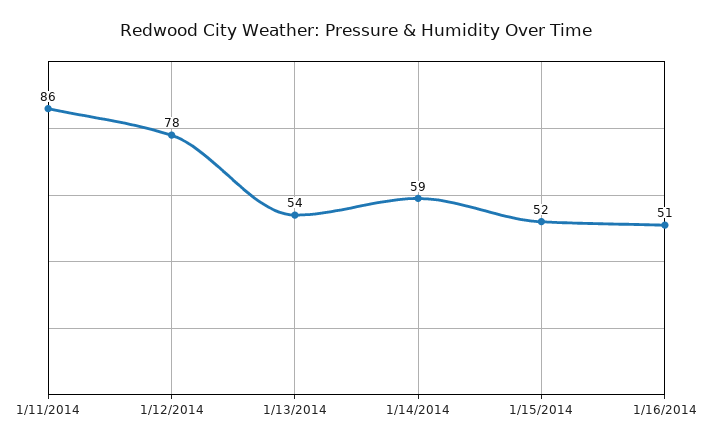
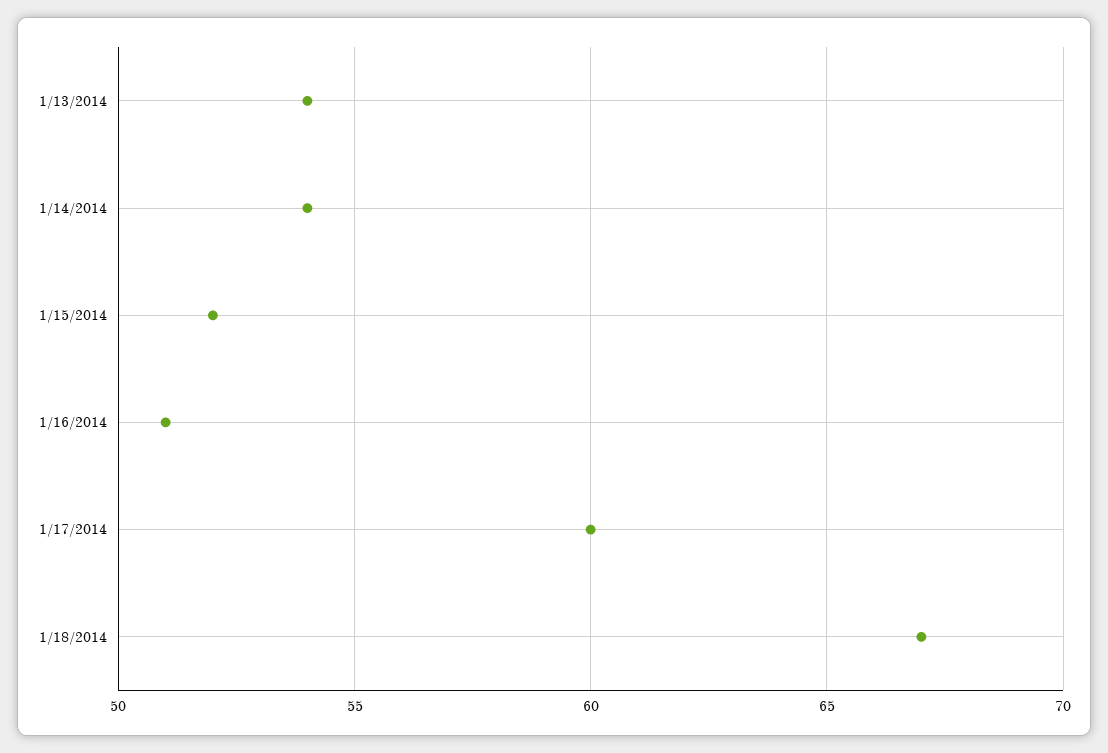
1/11/2014: 86 -> none
1/12/2014: 78 -> none
1/14/2014: 59 -> 54
1/17/2014: none -> 60
1/18/2014: none -> 67

